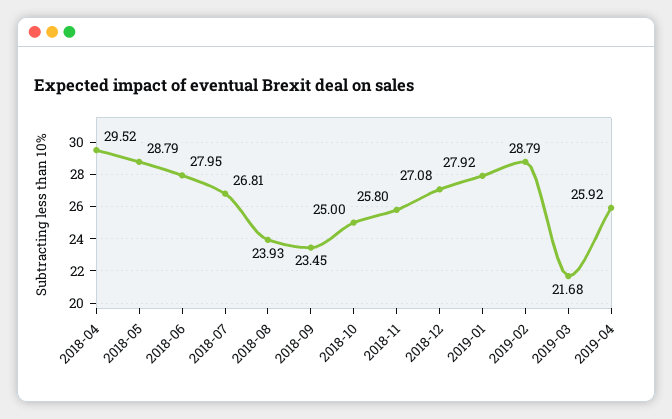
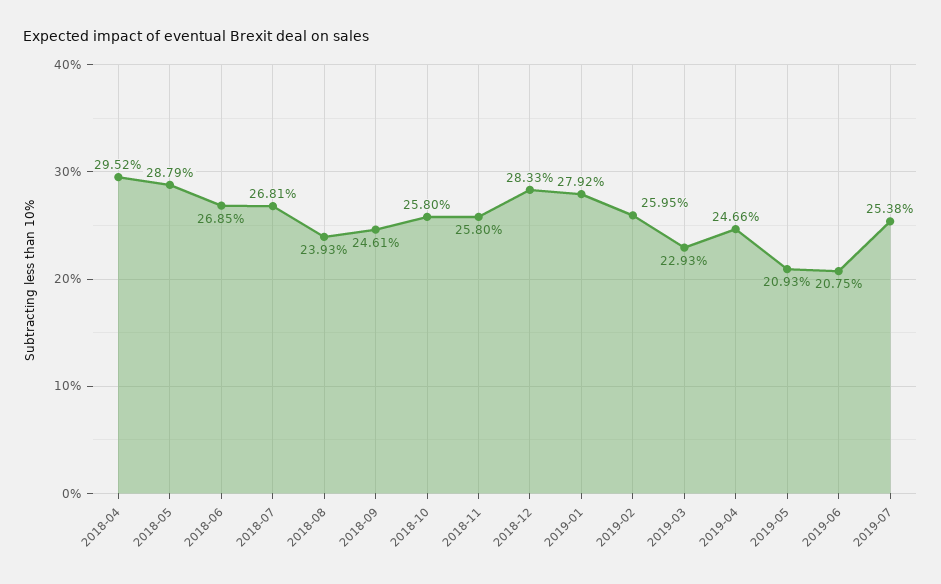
2018-06: 27.95 -> 26.85
2018-09: 23.45 -> 24.61
2018-10: 25 -> 25.8
2018-12: 27.08 -> 28.33
2019-02: 28.79 -> 25.95
2019-03: 21.68 -> 22.93
2019-04: 25.92 -> 24.66
2019-05: none -> 20.93
2019-06: none -> 20.75
2019-07: none -> 25.38

